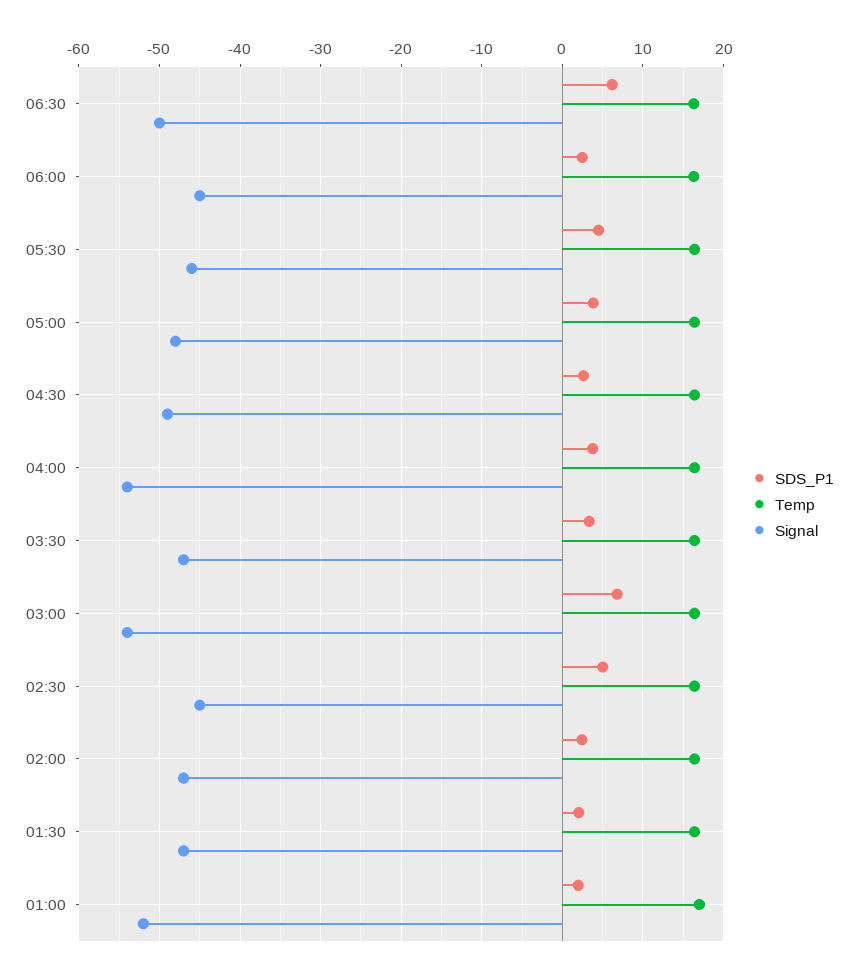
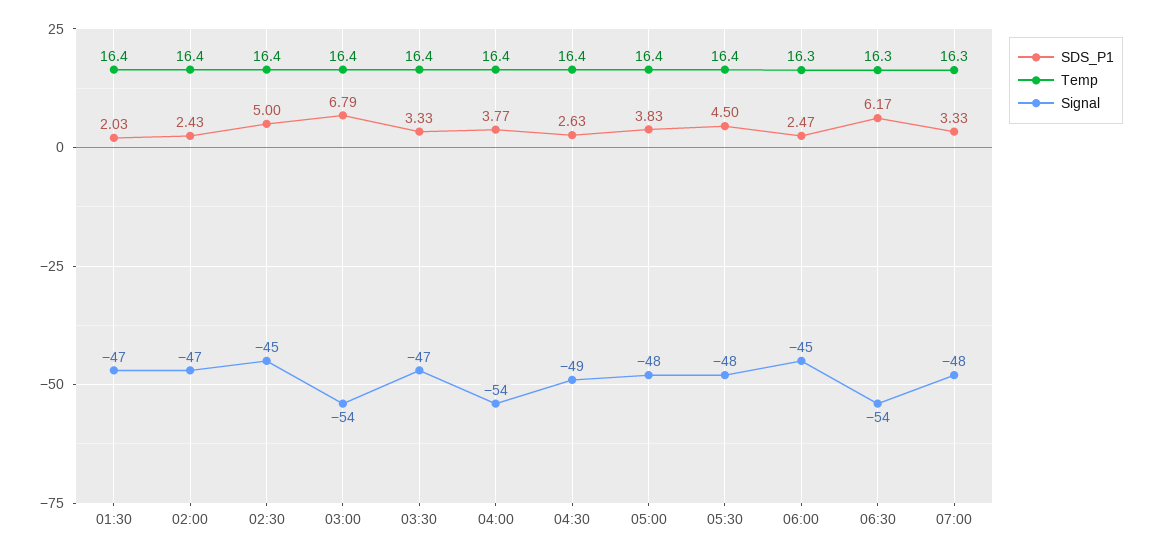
Signal, 06:30: -50 -> -54
Signal, 05:30: -46 -> -48
SDS_P1, 01:00: 2 -> none
Temp, 01:00: 17 -> none
Signal, 01:00: -52 -> none
SDS_P1, 07:00: none -> 3.33
Temp, 07:00: none -> 16.3
Signal, 07:00: none -> -48

